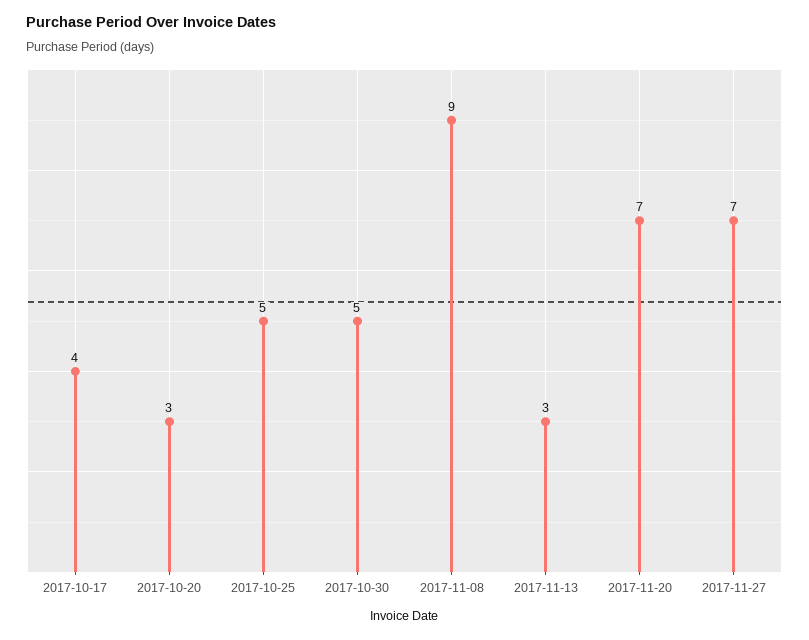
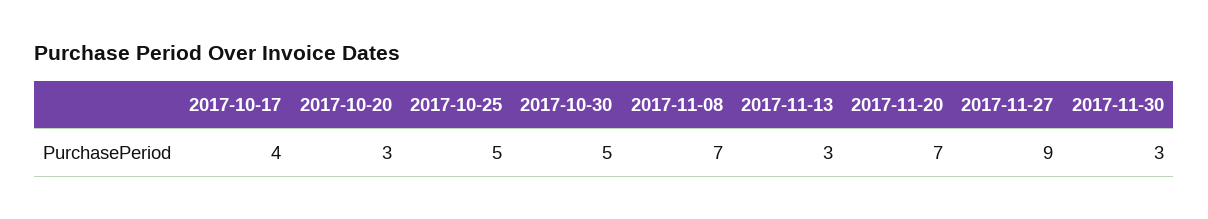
2017-11-08: 9 -> 7
2017-11-27: 7 -> 9
2017-11-30: none -> 3

